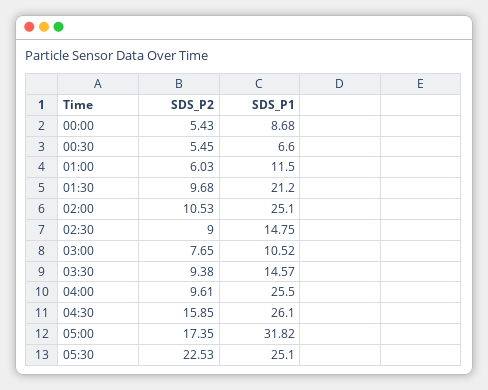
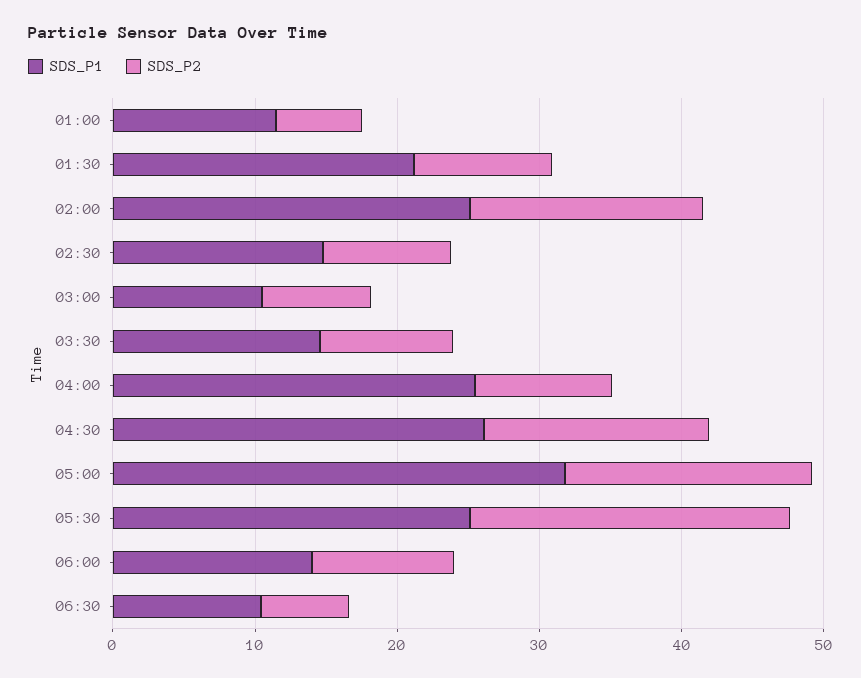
SDS_P2, 00:00: 5.43 -> none
SDS_P1, 00:00: 8.68 -> none
SDS_P2, 00:30: 5.45 -> none
SDS_P1, 00:30: 6.6 -> none
SDS_P2, 02:00: 10.53 -> 16
SDS_P1, 06:00: none -> 14
SDS_P2, 06:00: none -> 10
SDS_P1, 06:30: none -> 10
SDS_P2, 06:30: none -> 6

